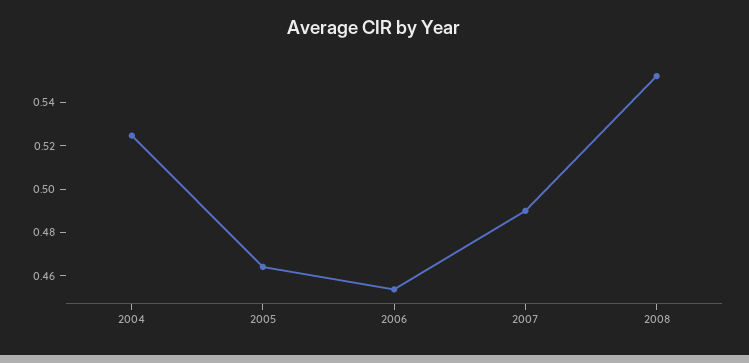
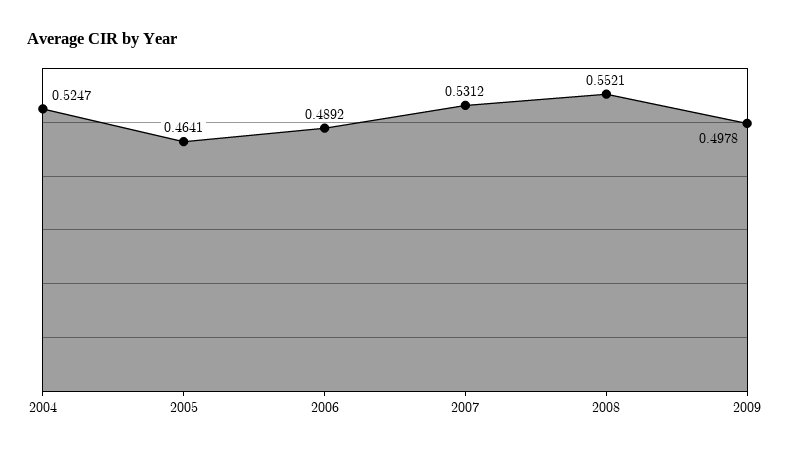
2006: 0.455 -> 0.4892
2007: 0.49 -> 0.5312
2009: none -> 0.4978

